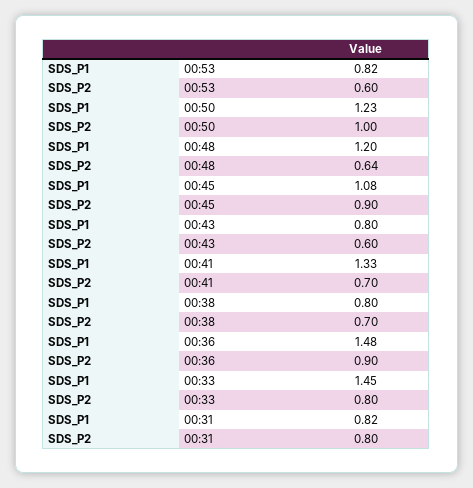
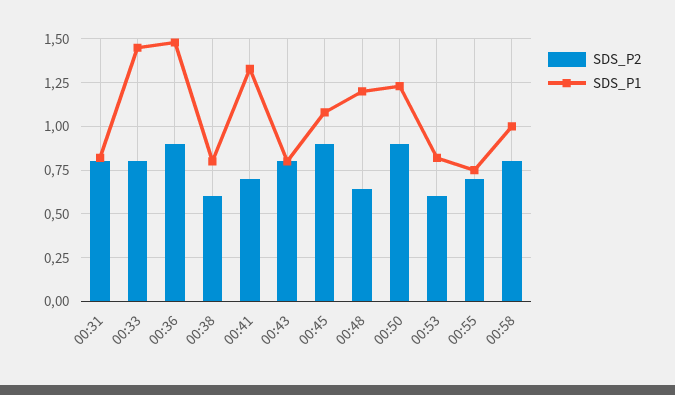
SDS_P2, 00:50: 1 -> 0.9
SDS_P2, 00:43: 0.6 -> 0.8
SDS_P2, 00:38: 0.7 -> 0.6
SDS_P2, 00:55: none -> 0.7
SDS_P1, 00:55: none -> 0.75
SDS_P2, 00:58: none -> 0.8
SDS_P1, 00:58: none -> 1

